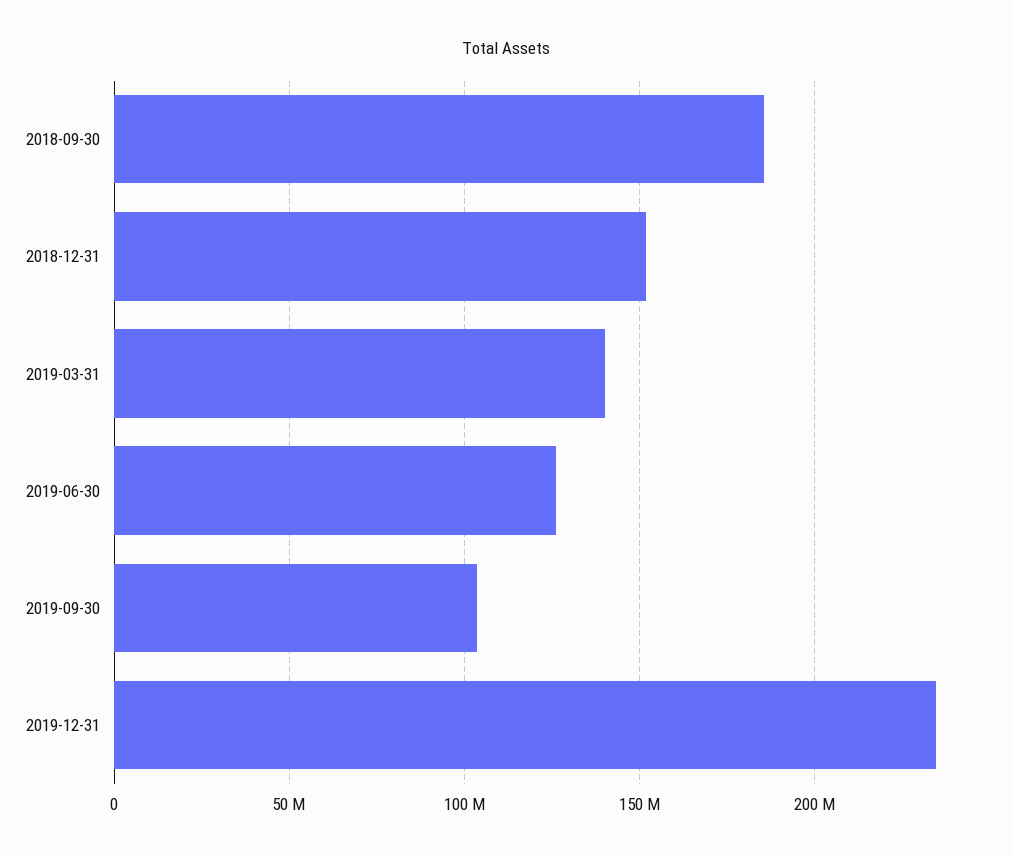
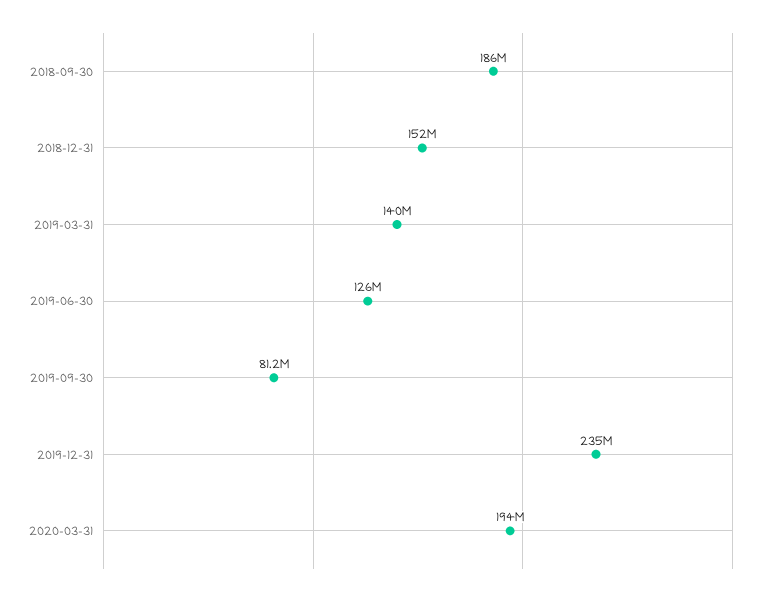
2019-09-30: 105000000 -> 81200000
2020-03-31: none -> 194000000

